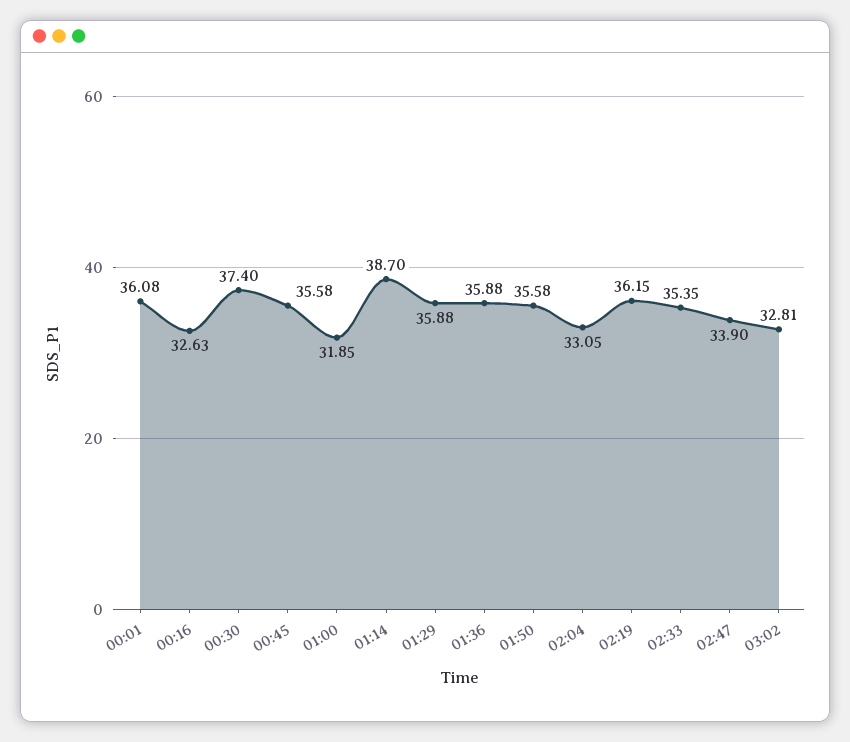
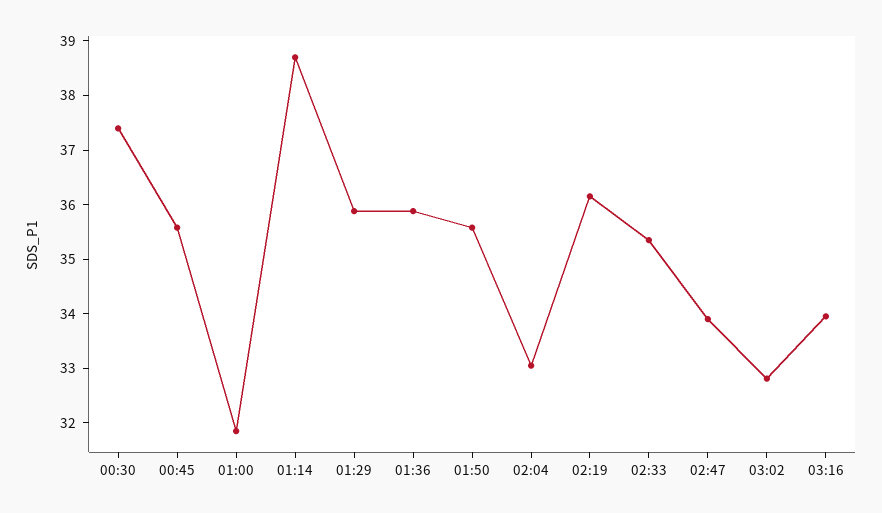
00:01: 36.08 -> none
00:16: 32.63 -> none
03:16: none -> 34

